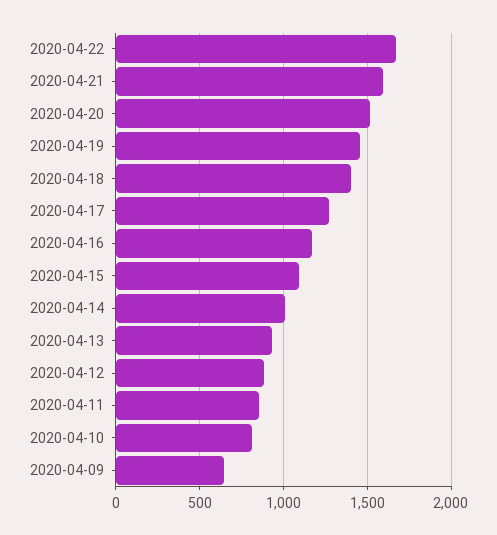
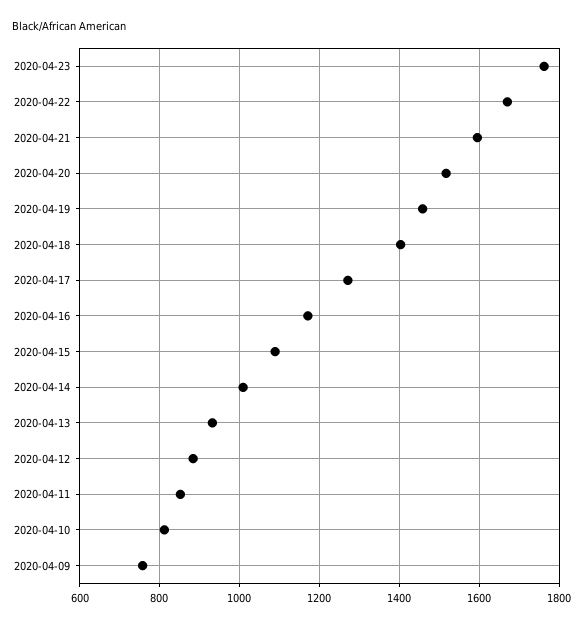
2020-04-09: 650 -> 760
2020-04-23: none -> 1760

